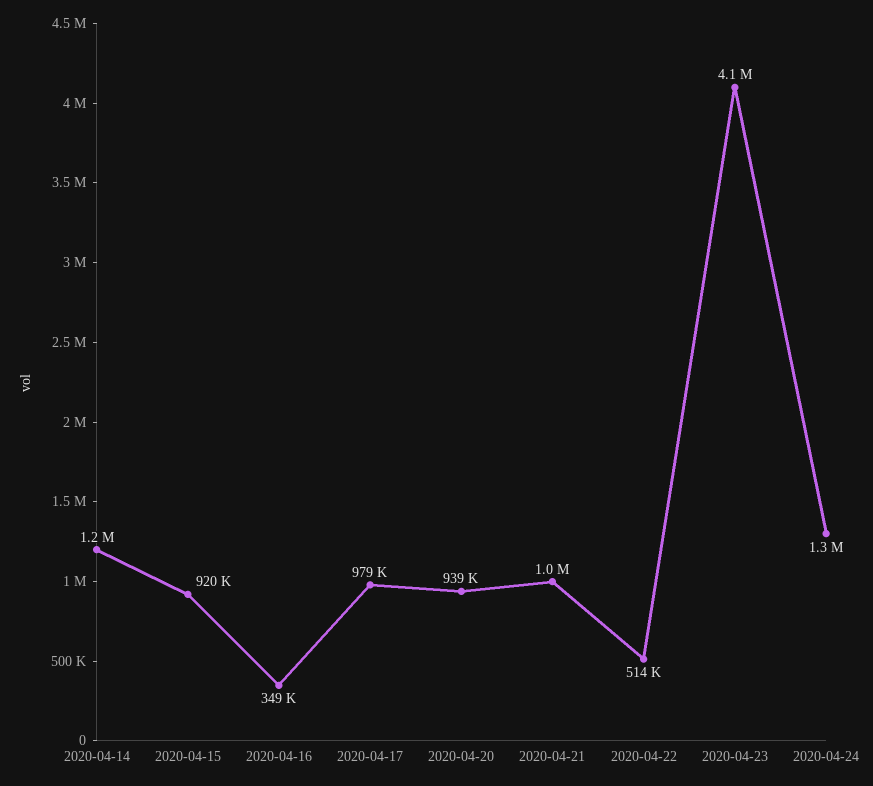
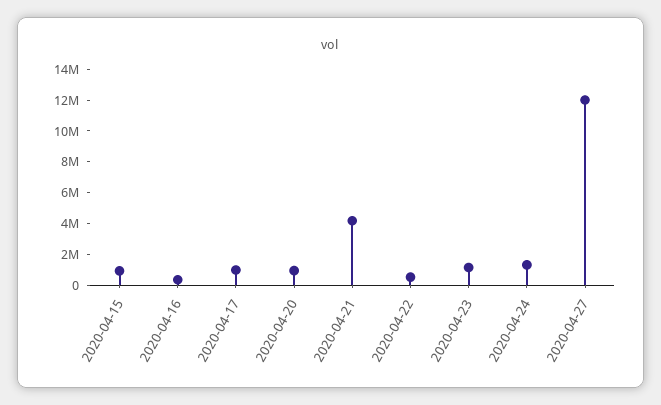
2020-04-14: 1200000 -> none
2020-04-21: 1000000 -> 4000000
2020-04-23: 4100000 -> 1000000
2020-04-27: none -> 12000000

